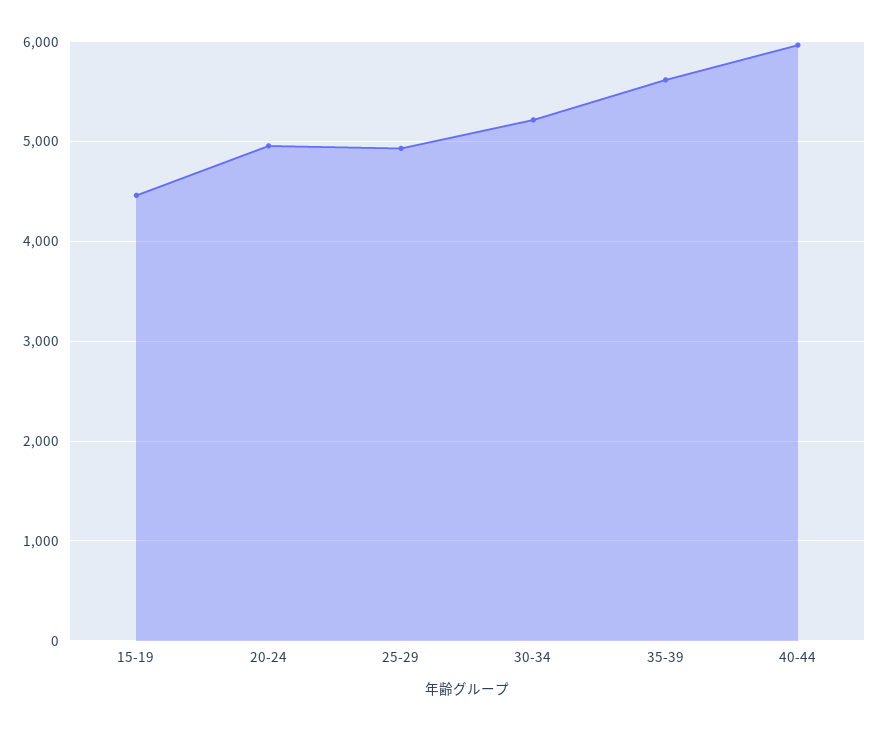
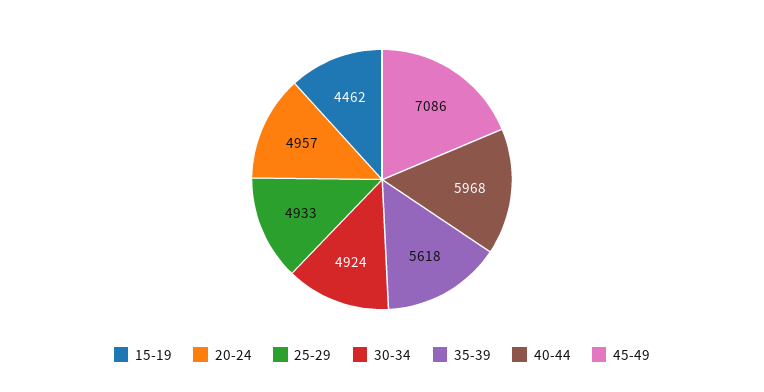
30-34: 5200 -> 4924
45-49: none -> 7086

